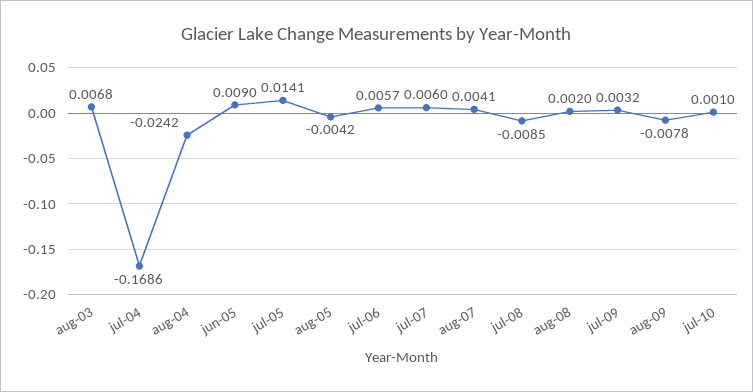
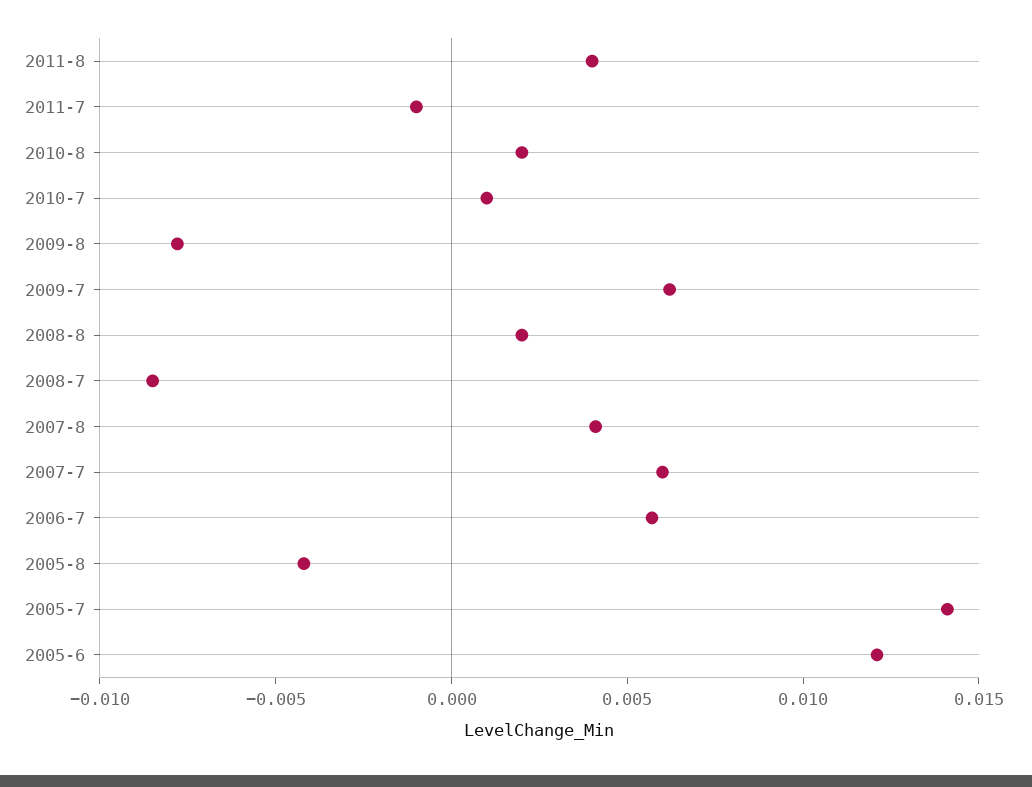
aug-03: 0.0068 -> none
jul-04: -0.1686 -> none
aug-04: -0.0242 -> none
jun-05: 0.009 -> 0.012
jul-09: 0.0032 -> 0.006
2011-8: none -> 0.004
2011-7: none -> -0.001
2010-8: none -> 0.002

